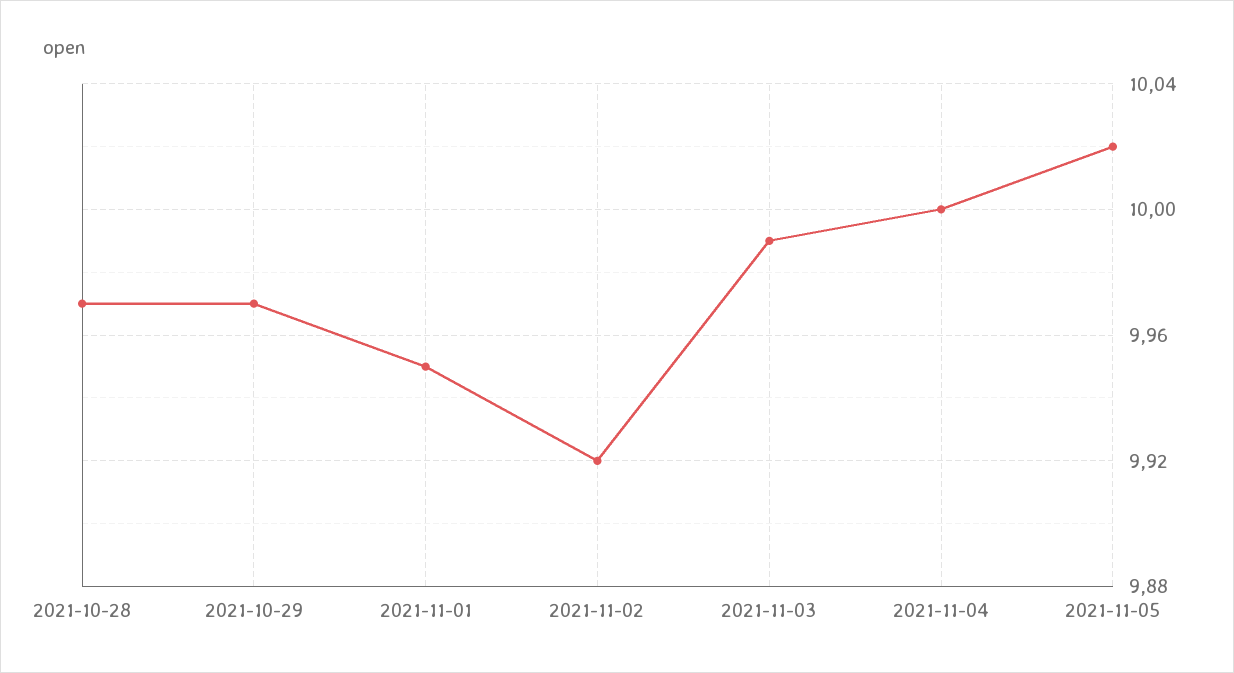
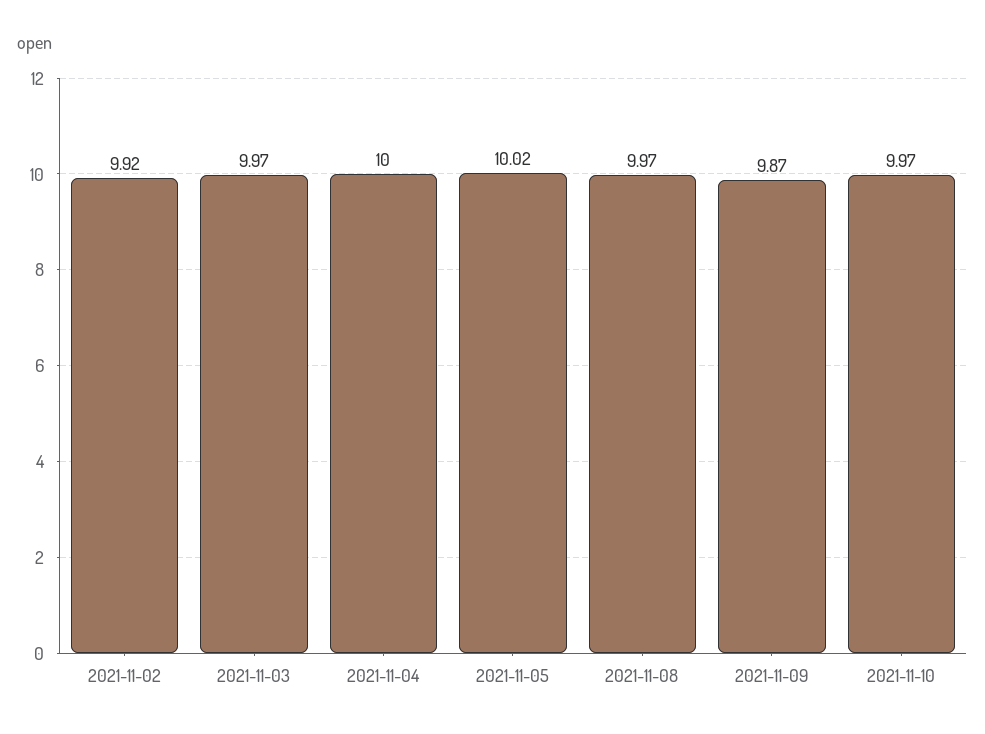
2021-10-28: 9.97 -> none
2021-10-29: 9.97 -> none
2021-11-01: 9.95 -> none
2021-11-03: 9.99 -> 9.97
2021-11-08: none -> 9.97
2021-11-09: none -> 9.87
2021-11-10: none -> 9.97

